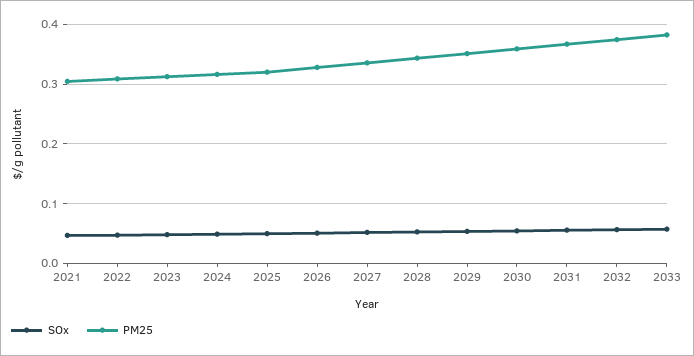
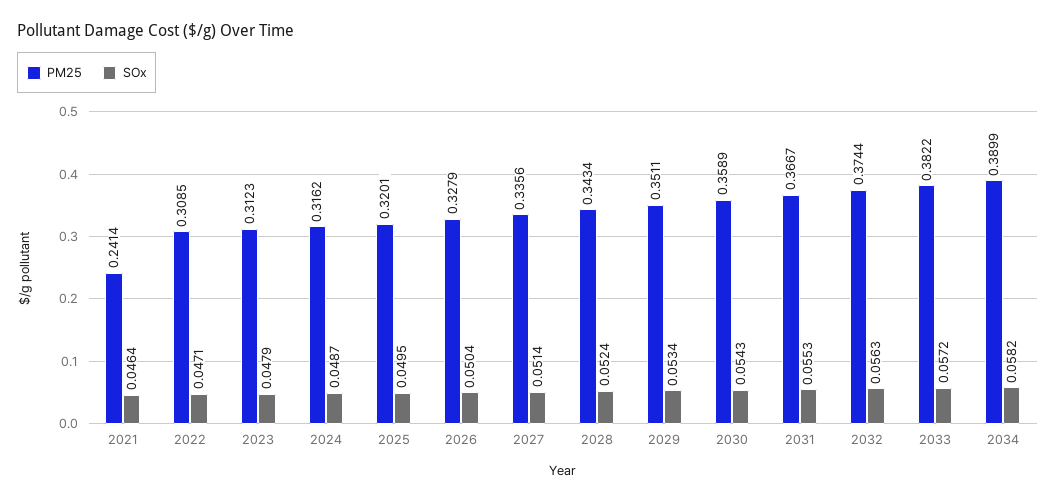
PM25, 2021: 0.3 -> 0.2414
PM25, 2034: none -> 0.3899
SOx, 2034: none -> 0.0582

